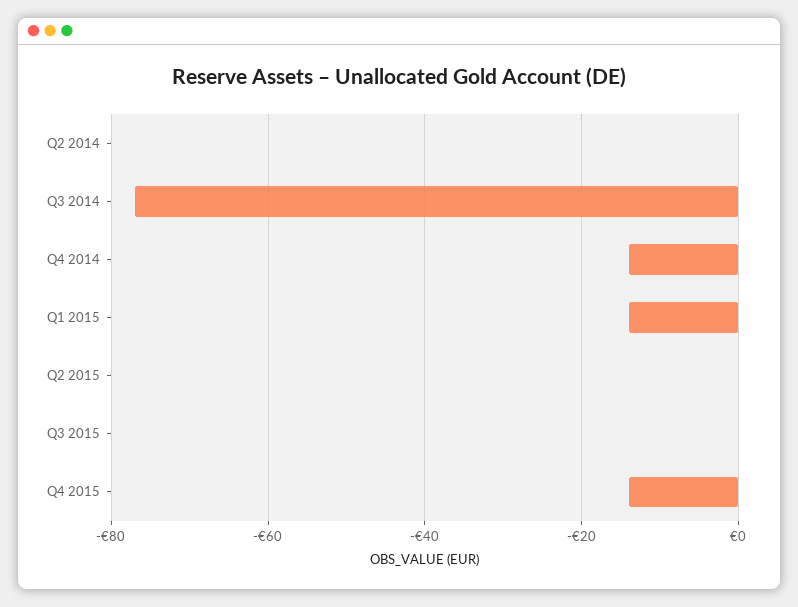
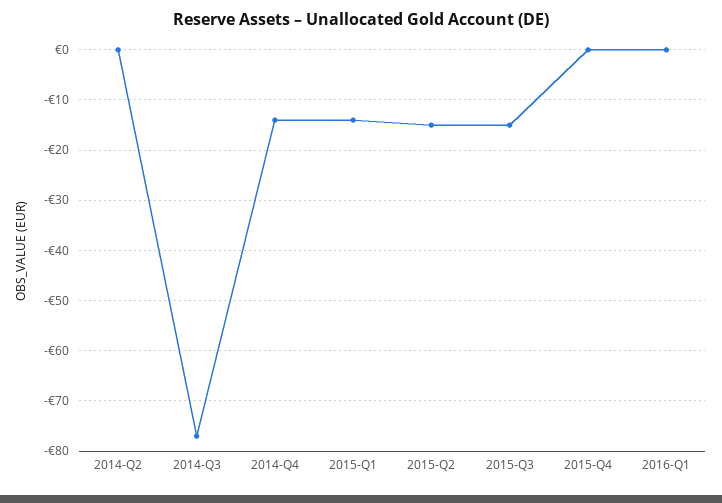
Q2 2015: 0 -> -15
Q3 2015: 0 -> -15
Q4 2015: -15 -> 0
2016-Q1: none -> 0

